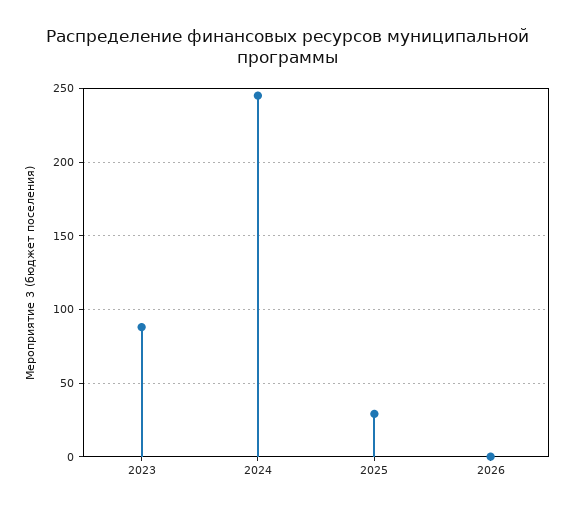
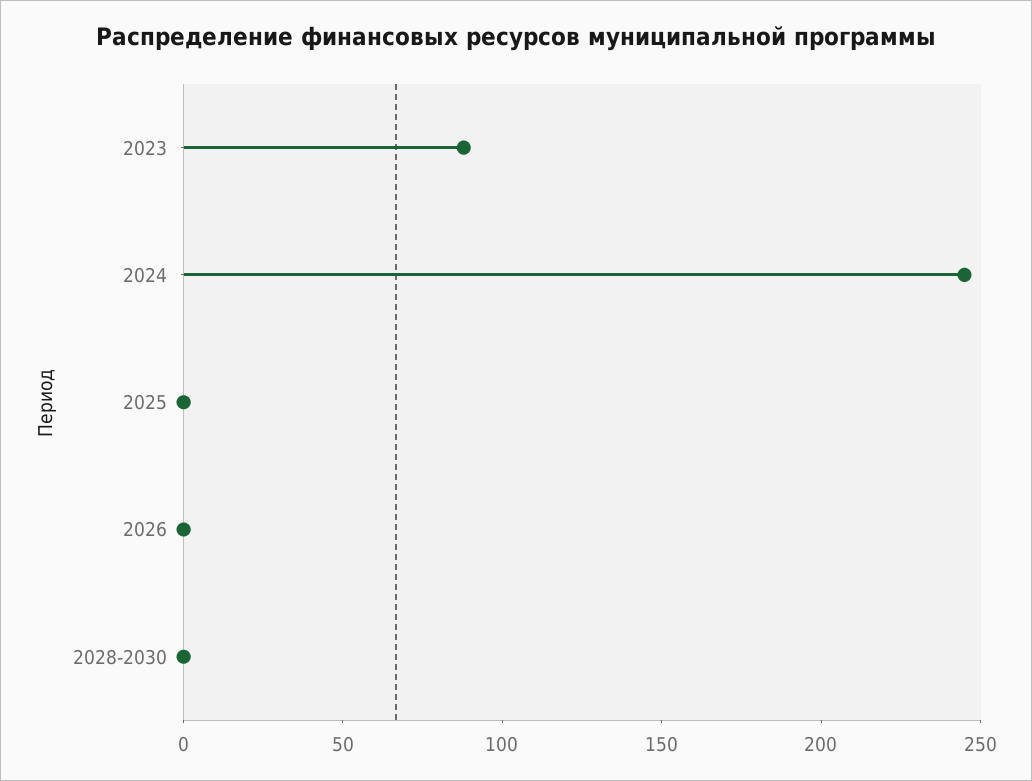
2025: 30 -> 0
2028-2030: none -> 0

